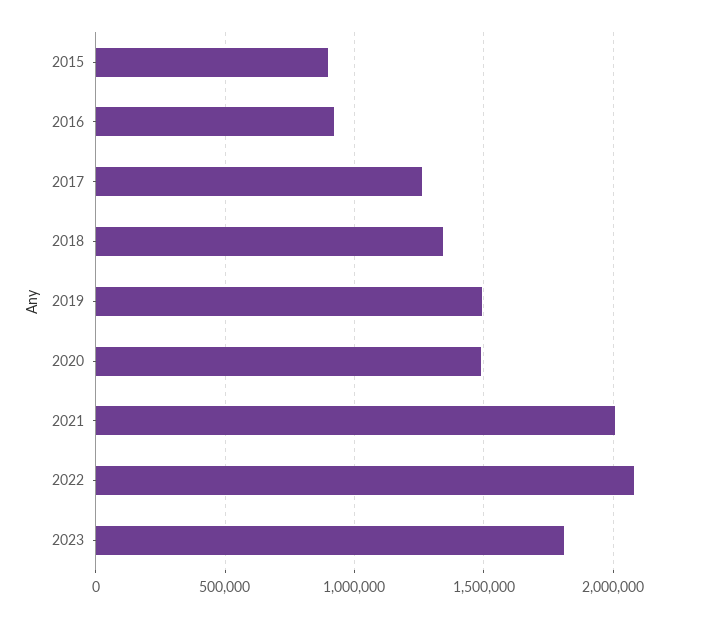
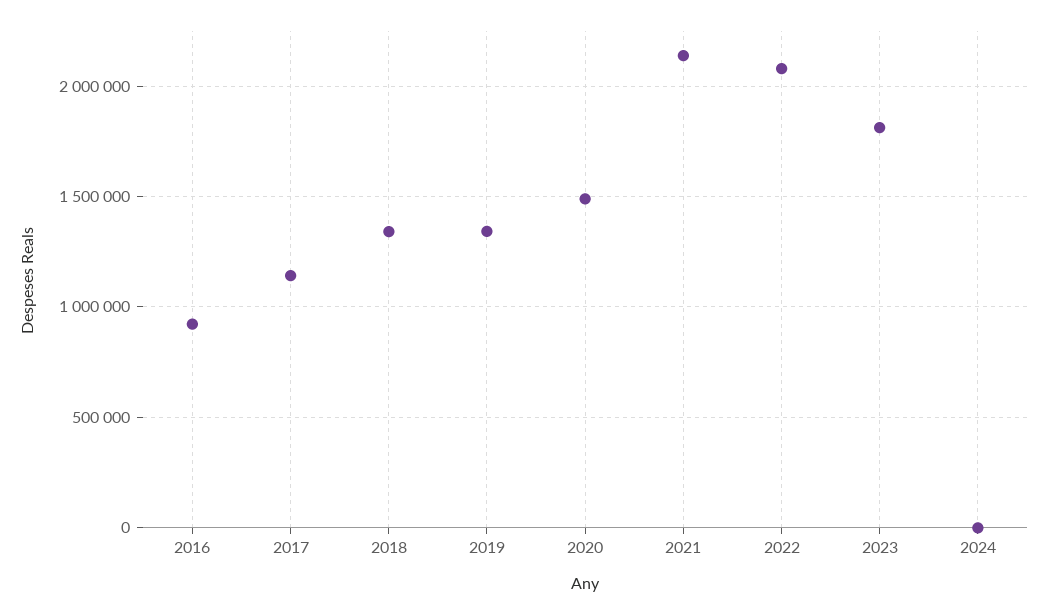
2015: 900000 -> none
2017: 1250000 -> 1150000
2019: 1500000 -> 1350000
2021: 2000000 -> 2150000
2024: none -> 0

